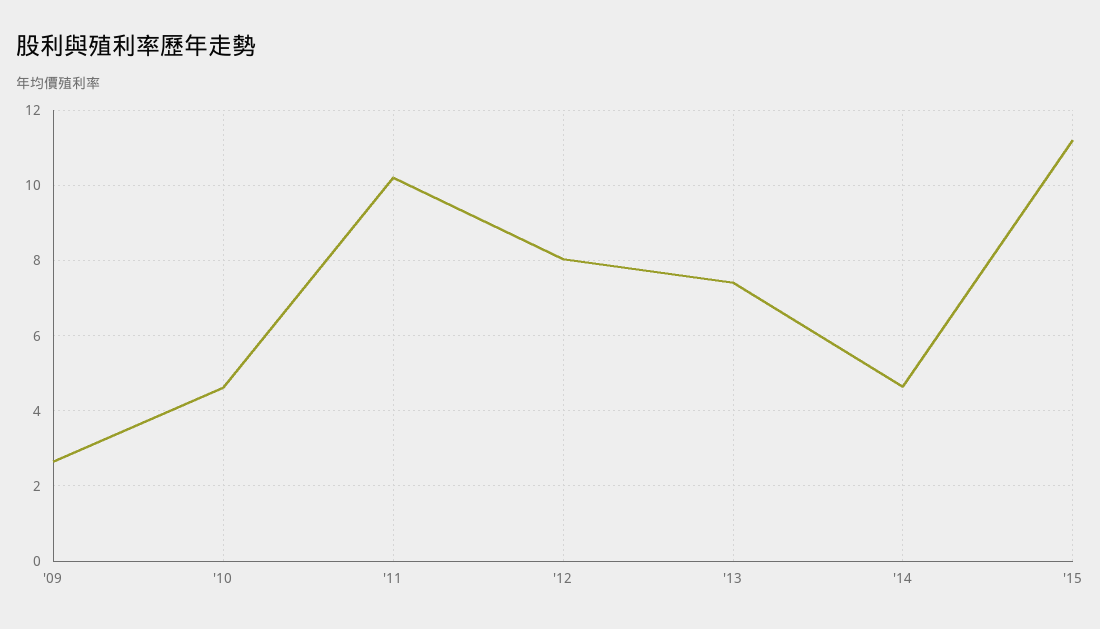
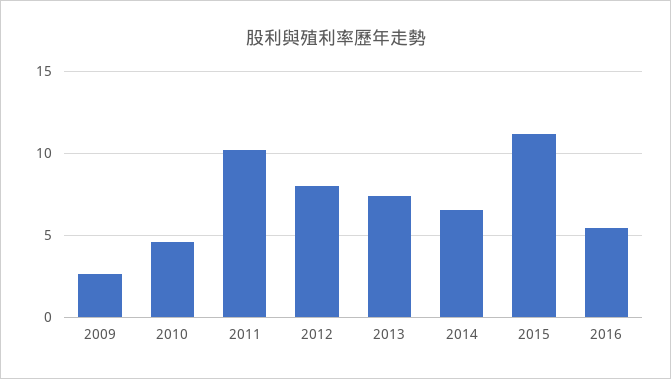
'14: 4.6 -> 6.5
2016: none -> 5.5

